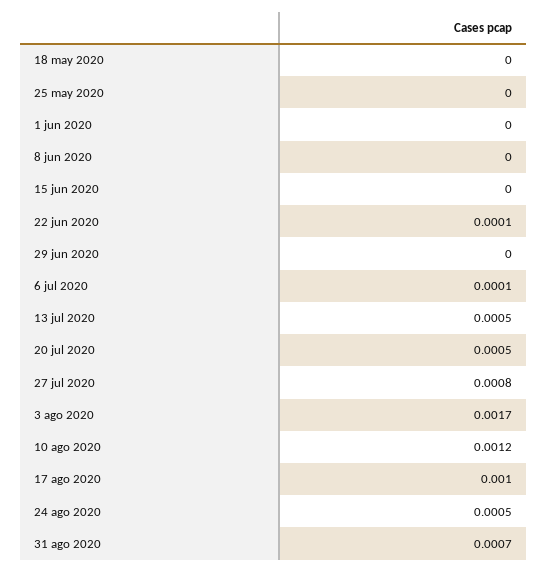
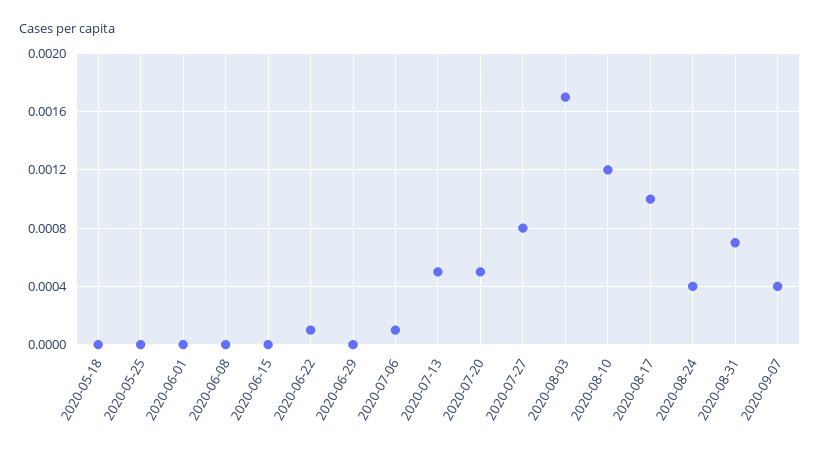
24 ago 2020: 0.0005 -> 0.0004
2020-09-07: none -> 0.0004

